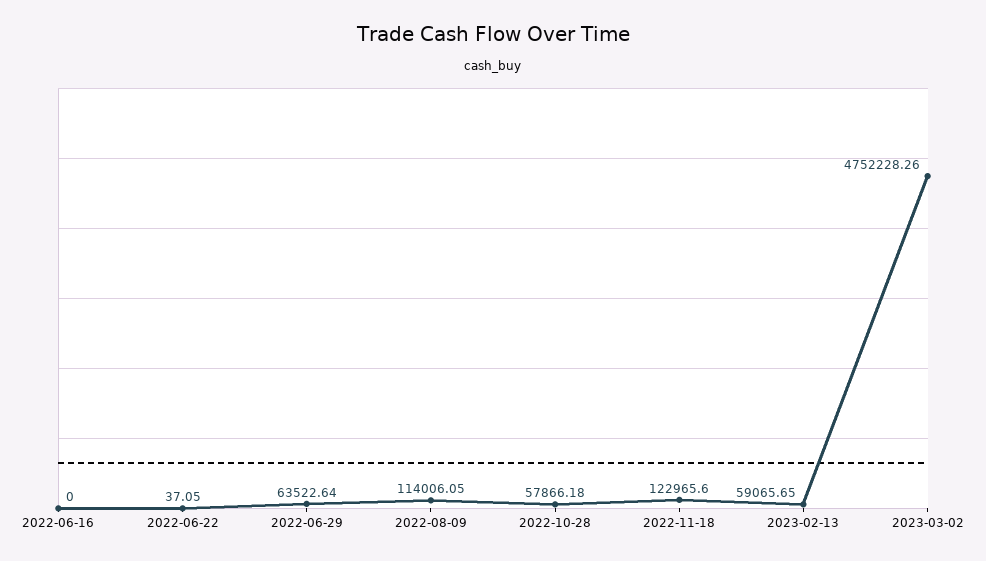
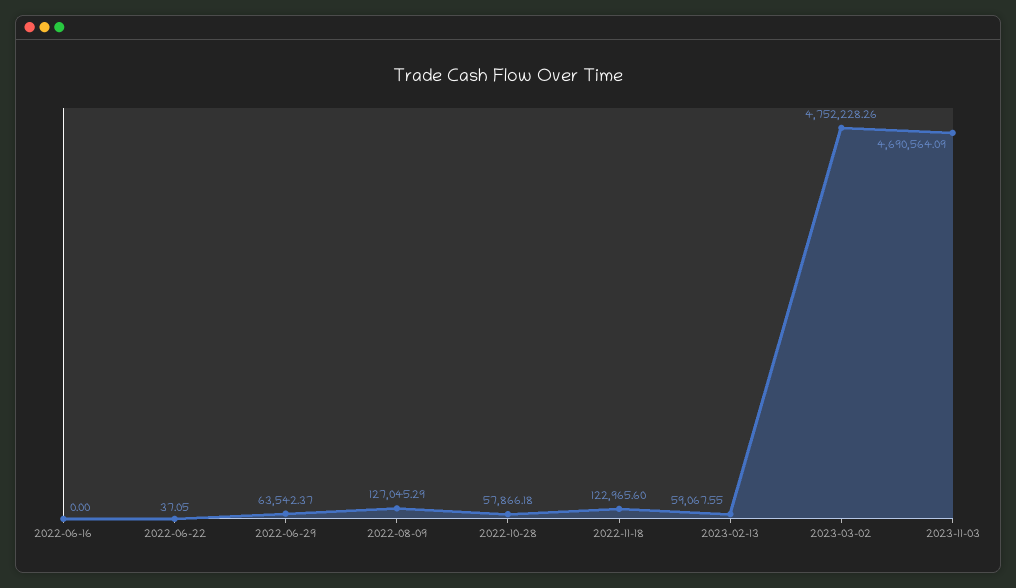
2022-06-29: 63522.64 -> 63542.37
2022-08-09: 114006.05 -> 127045.29
2023-02-13: 59065.65 -> 59067.55
2023-11-03: none -> 4690564.09

